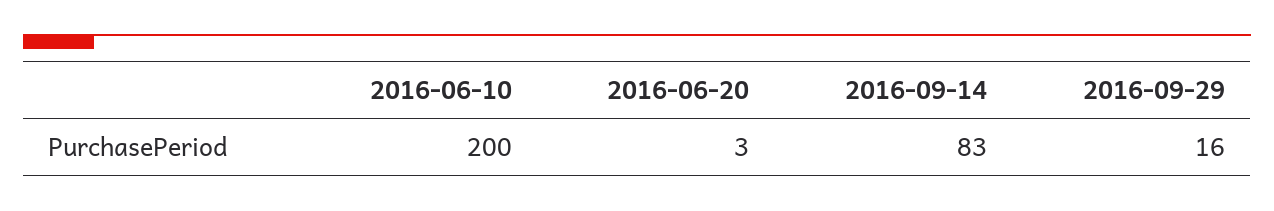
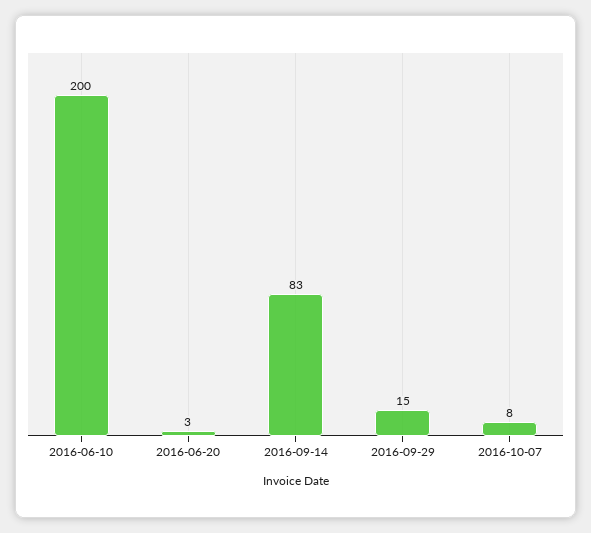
2016-09-29: 16 -> 15
2016-10-07: none -> 8

